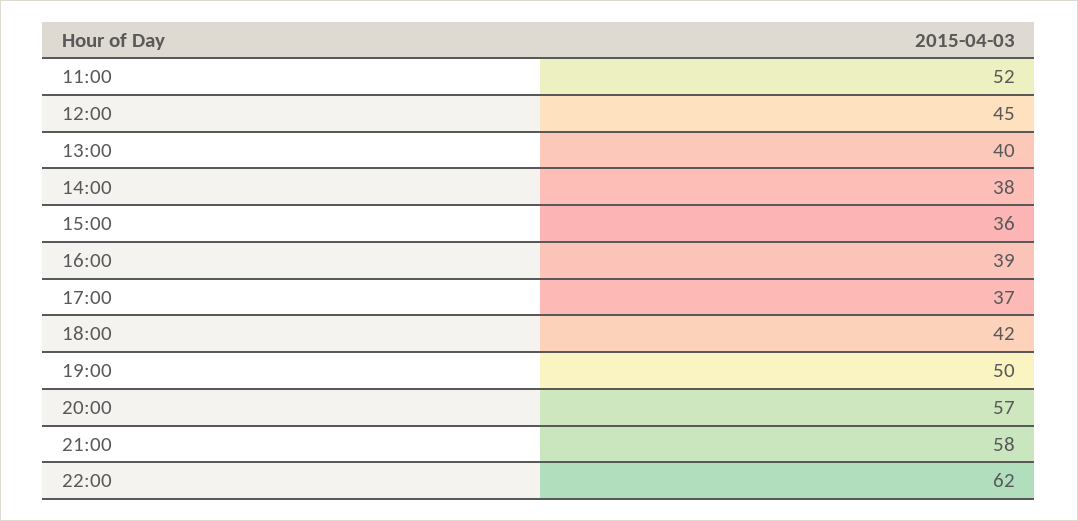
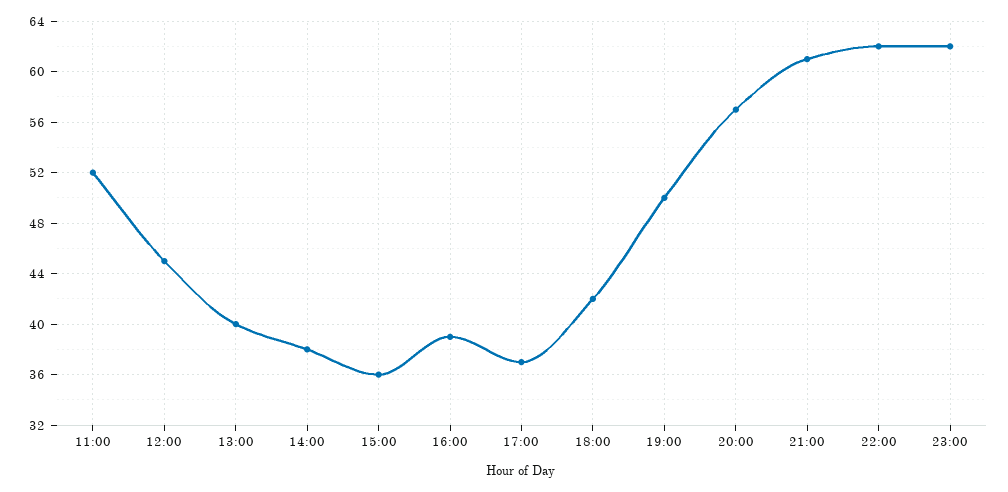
21:00: 58 -> 61
23:00: none -> 62

